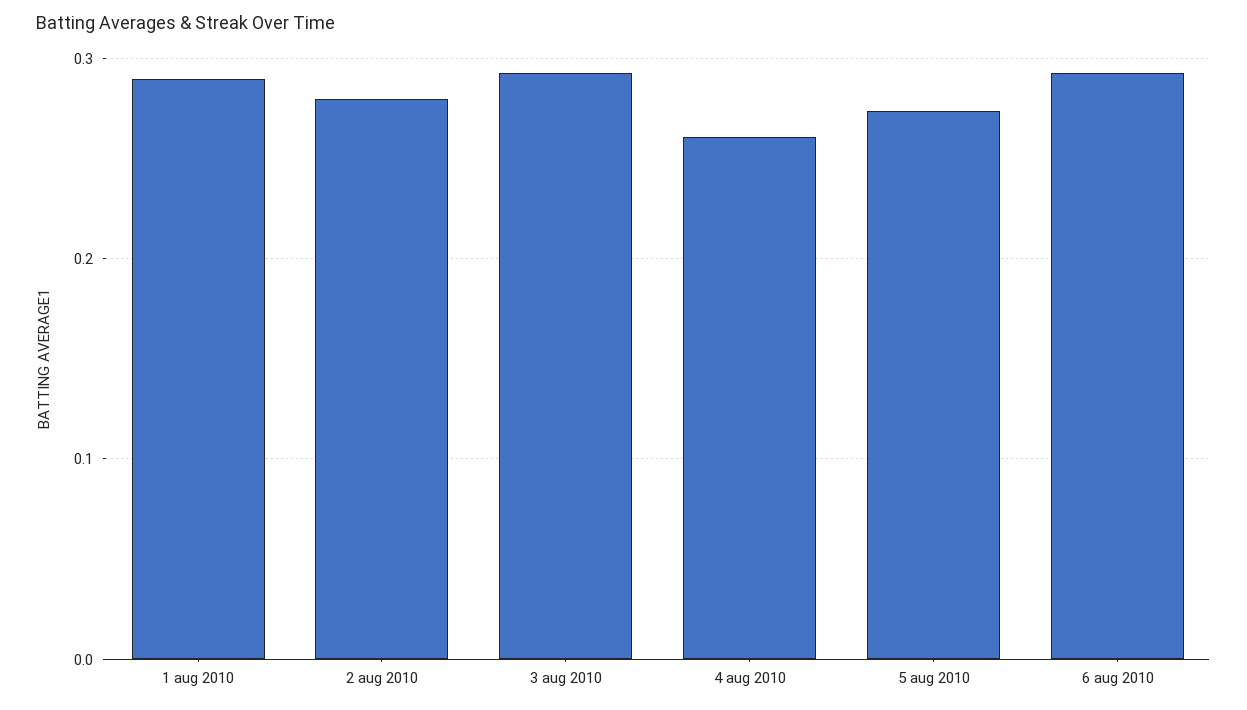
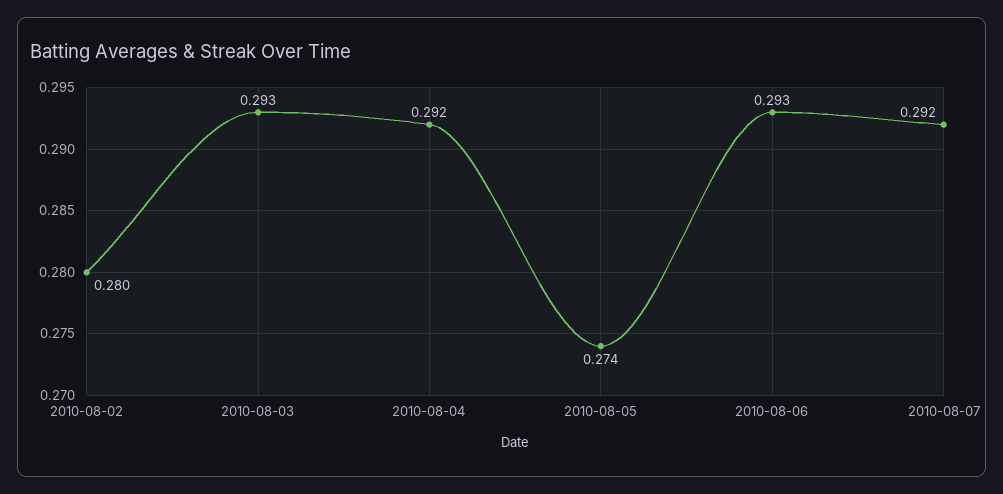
1 aug 2010: 0.29 -> none
4 aug 2010: 0.26 -> 0.292
2010-08-07: none -> 0.292

